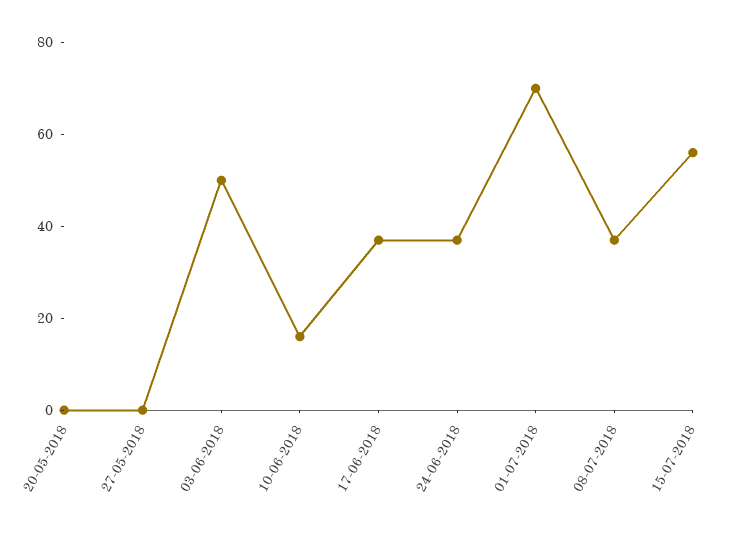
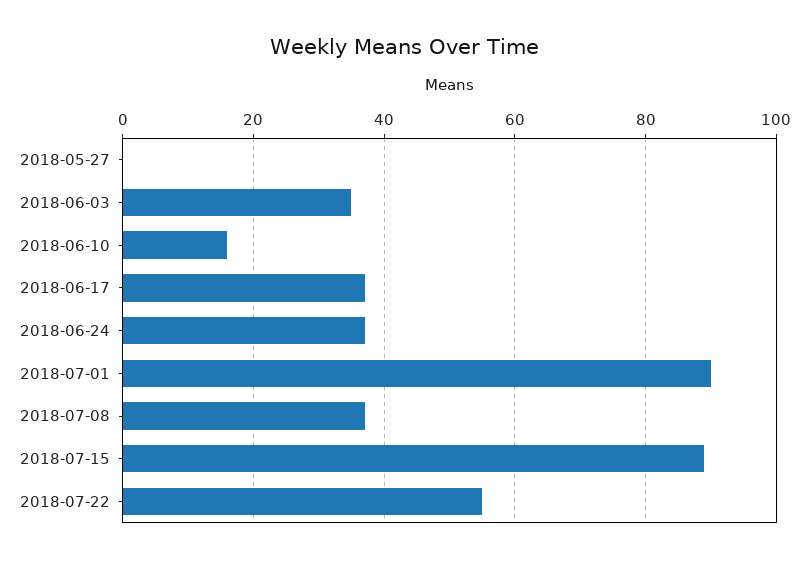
20-05-2018: 0 -> none
03-06-2018: 50 -> 35
01-07-2018: 70 -> 90
15-07-2018: 55 -> 90
2018-07-22: none -> 55

